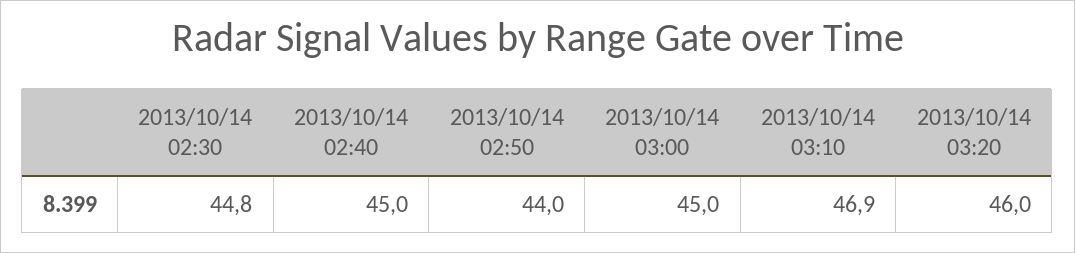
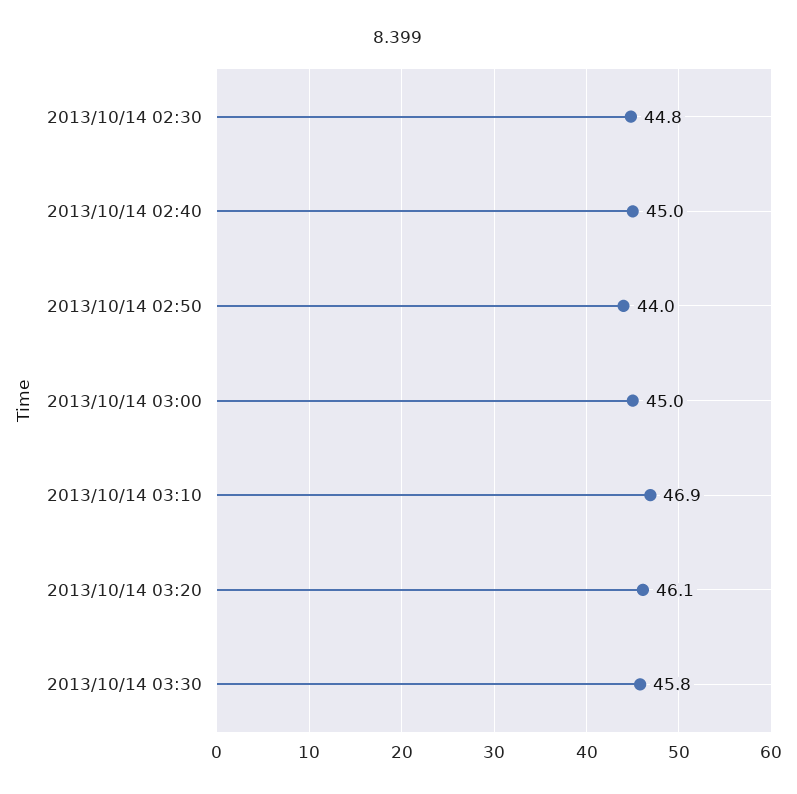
2013/10/14 03:20: 46 -> 46.1
2013/10/14 03:30: none -> 45.8

